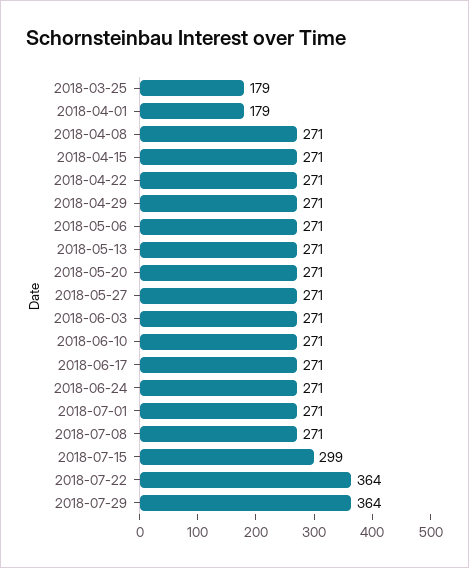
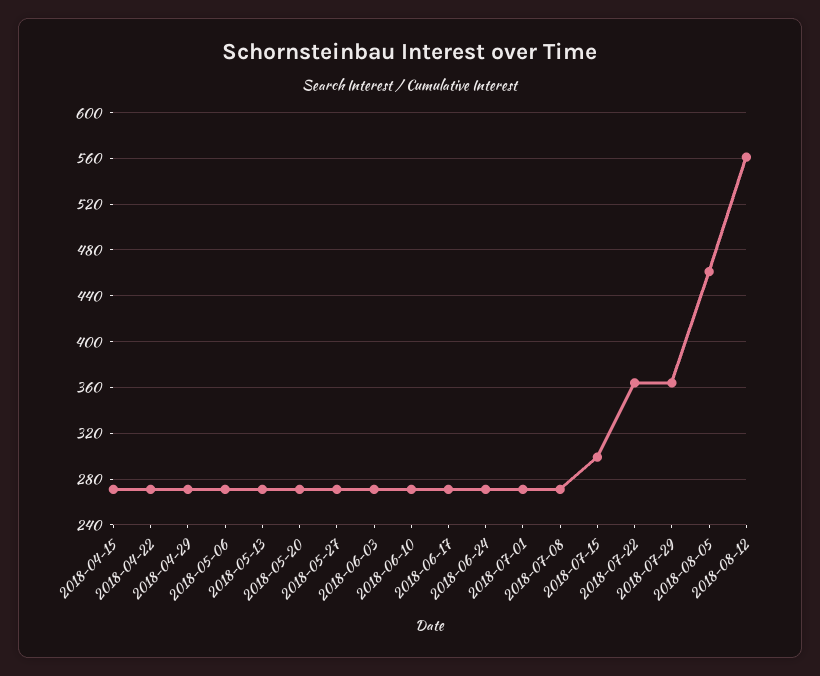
2018-03-25: 179 -> none
2018-04-01: 179 -> none
2018-04-08: 271 -> none
2018-08-05: none -> 460
2018-08-12: none -> 560

